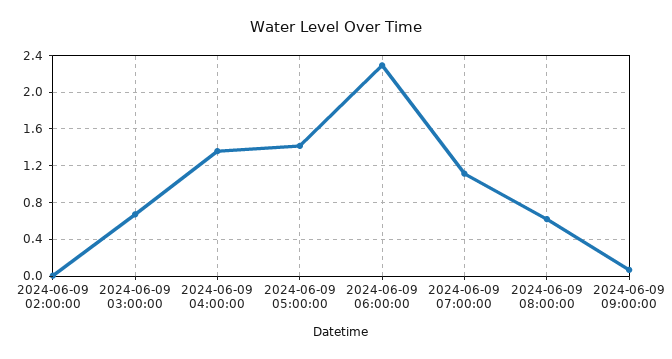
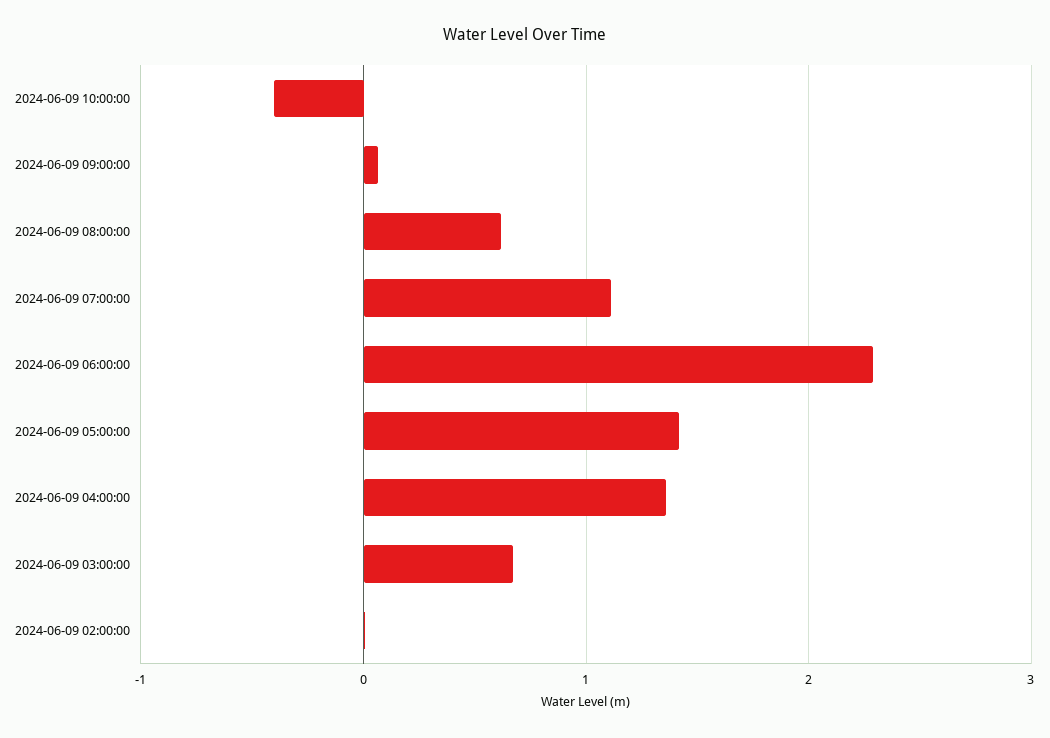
2024-06-09 10:00:00: none -> -0.4

